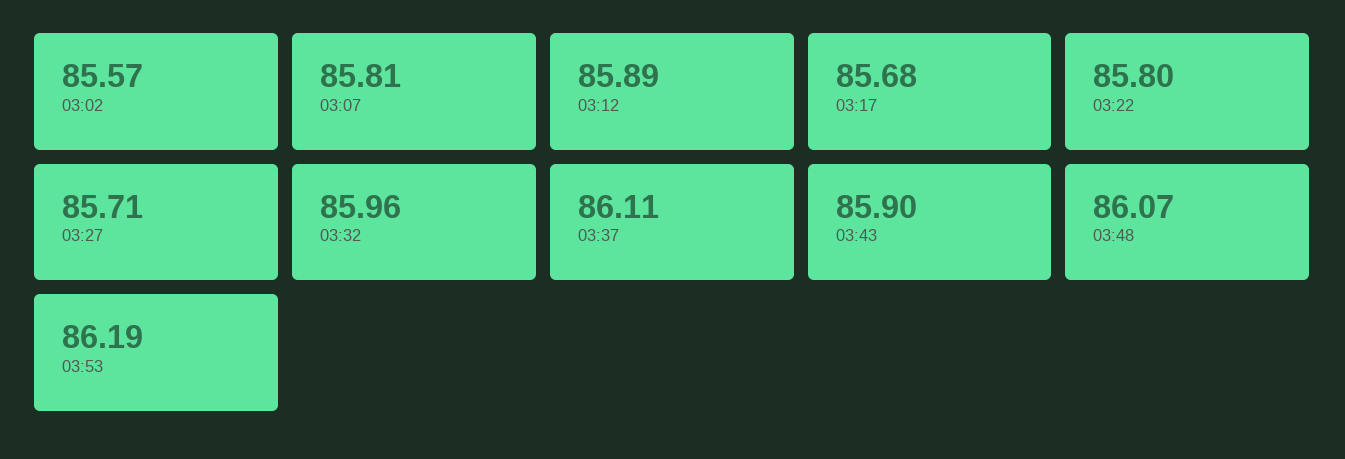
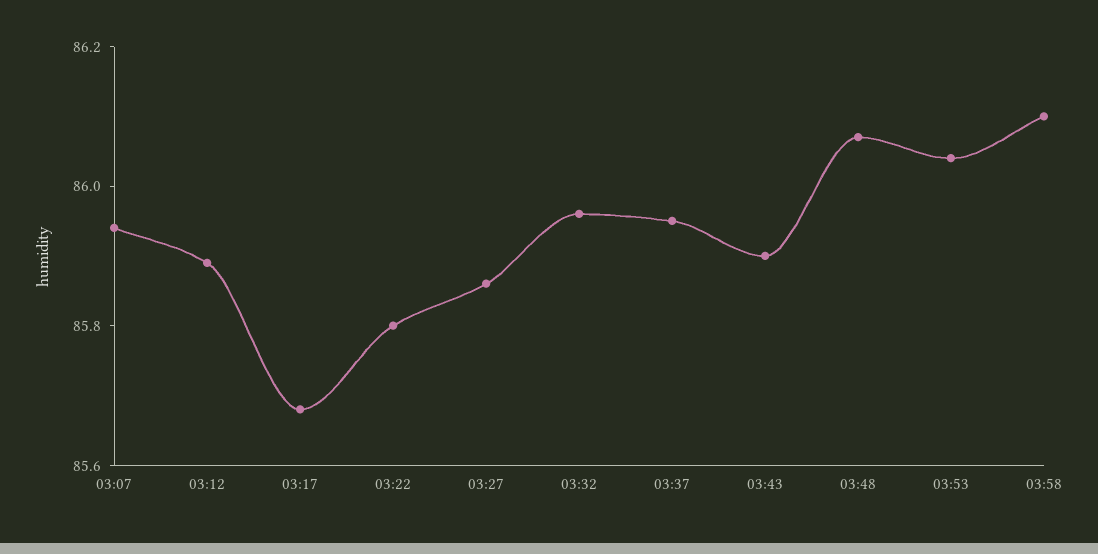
03:02: 85.57 -> none
03:07: 85.81 -> 85.95
03:27: 85.71 -> 85.85
03:37: 86.11 -> 85.95
03:53: 86.19 -> 86.05
03:58: none -> 86.1

